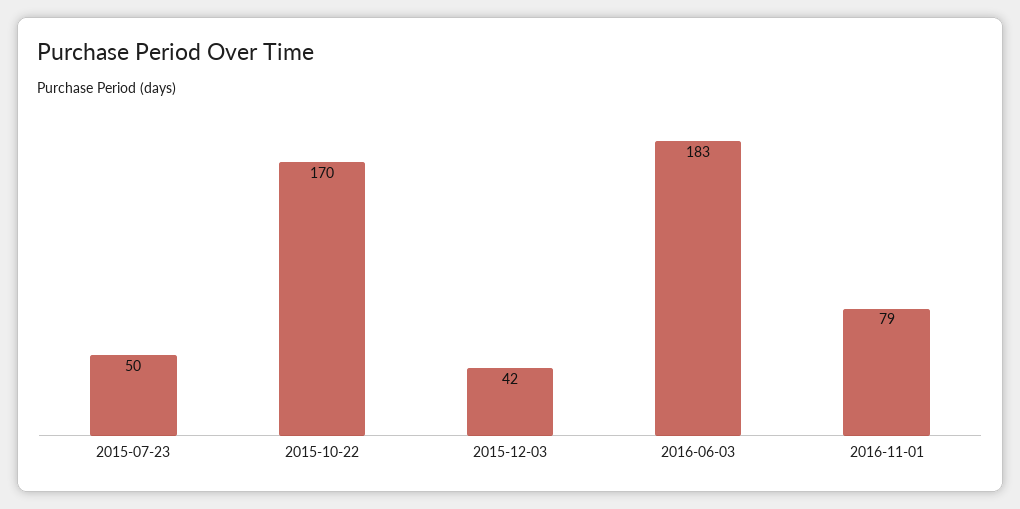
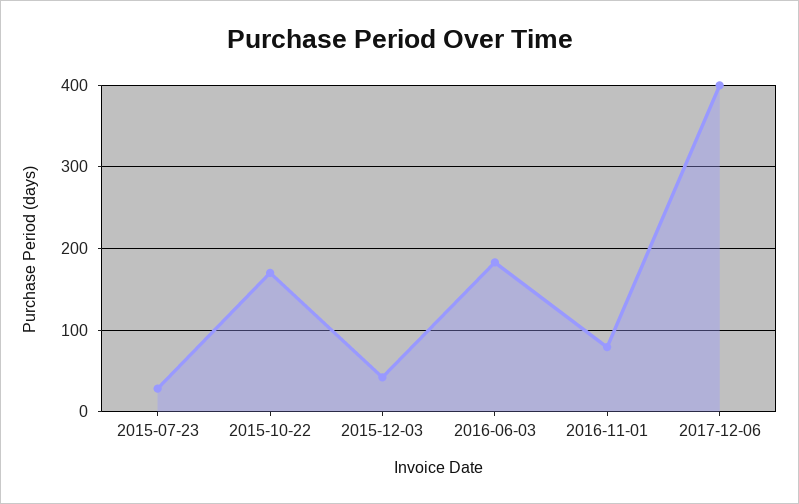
2015-07-23: 50 -> 30
2017-12-06: none -> 400

